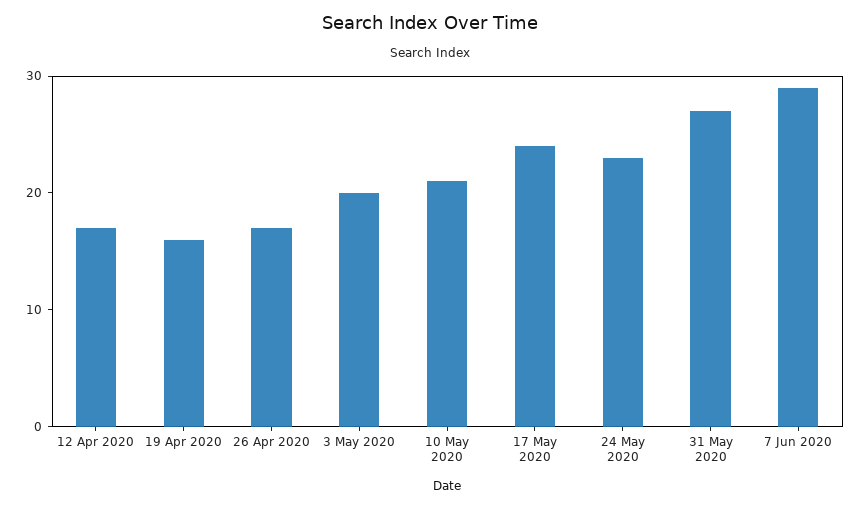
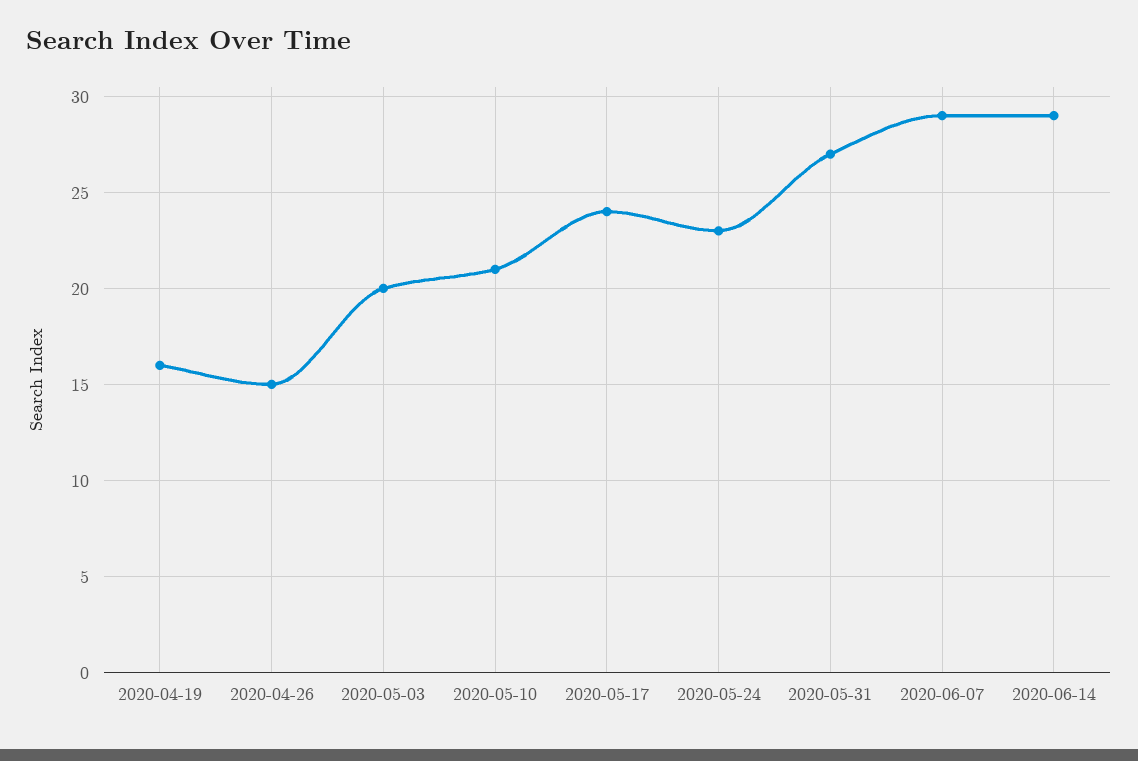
12 Apr 2020: 17 -> none
26 Apr 2020: 17 -> 15
2020-06-14: none -> 29

